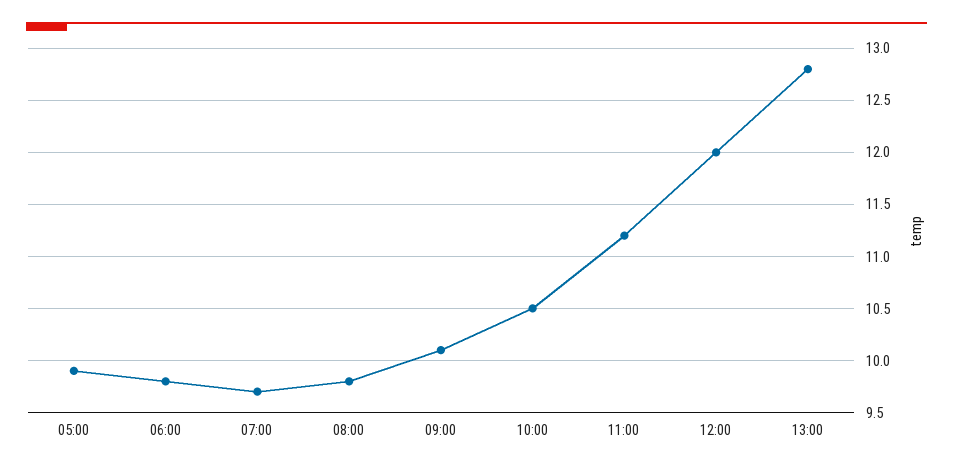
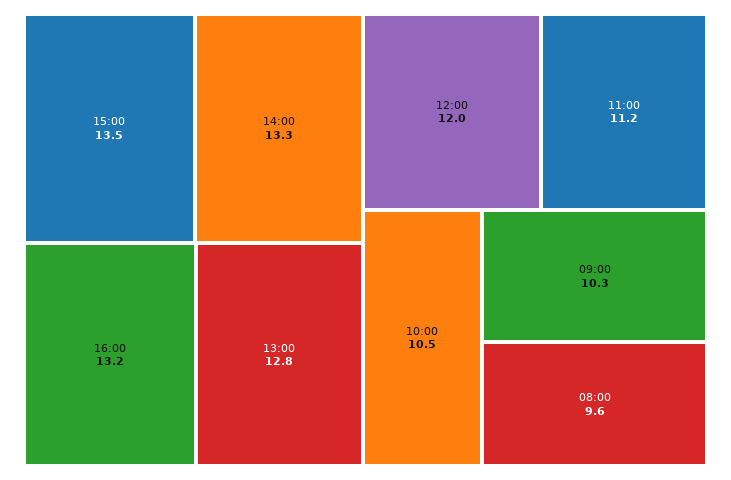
05:00: 9.9 -> none
06:00: 9.8 -> none
07:00: 9.7 -> none
08:00: 9.8 -> 9.6
09:00: 10.1 -> 10.3
15:00: none -> 13.5
14:00: none -> 13.3
16:00: none -> 13.2

